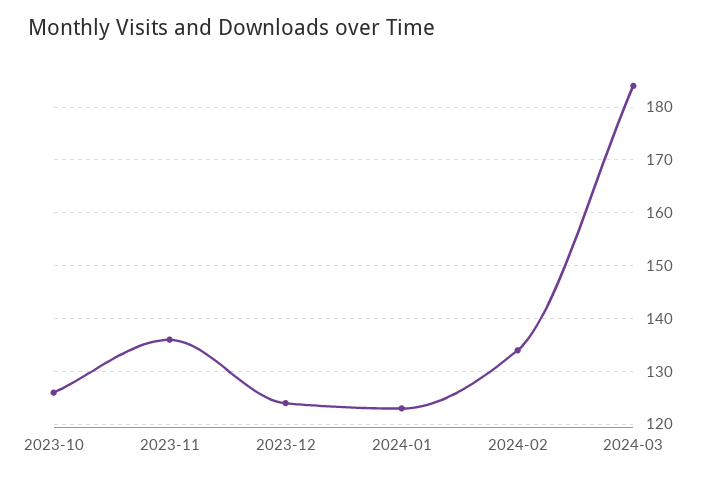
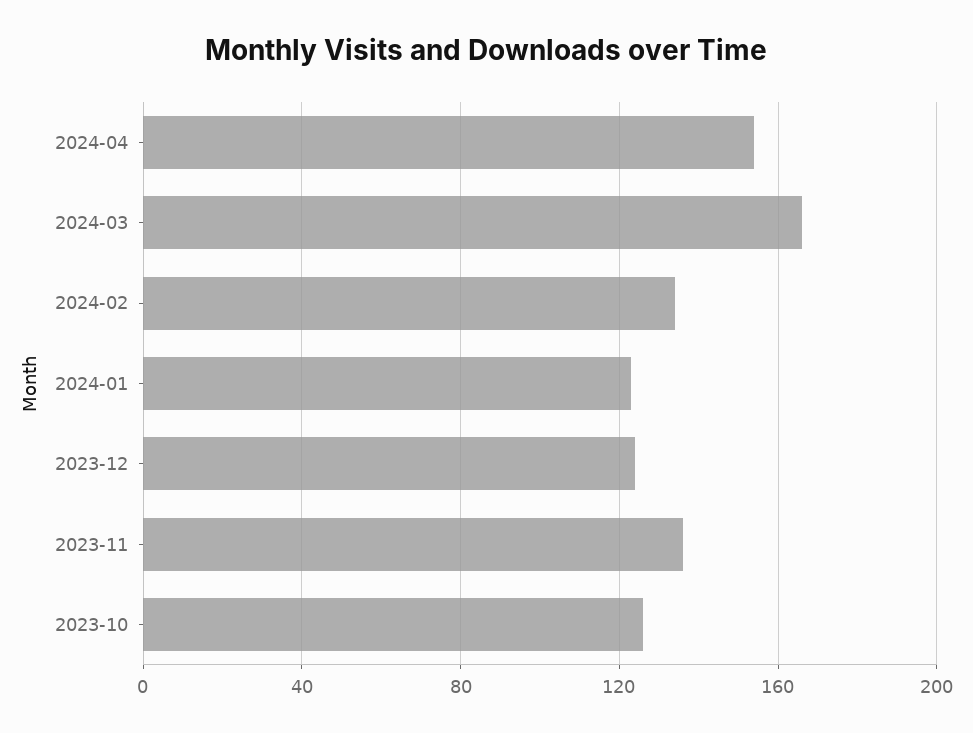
2024-03: 185 -> 165
2024-04: none -> 155

